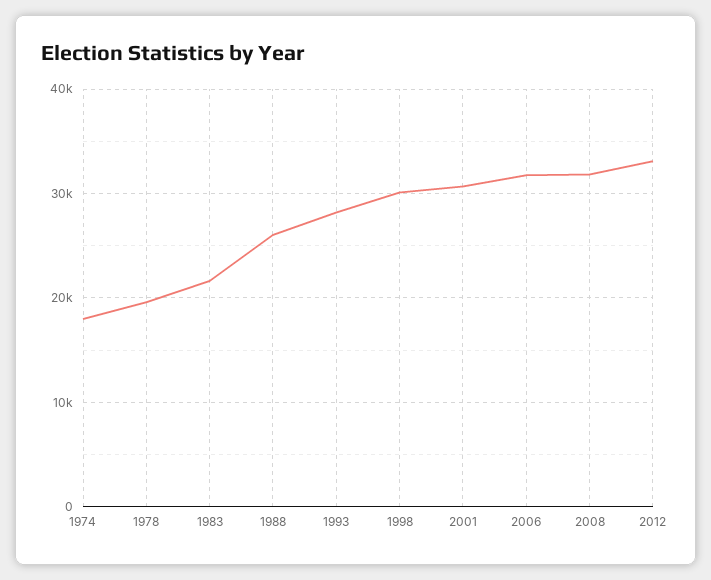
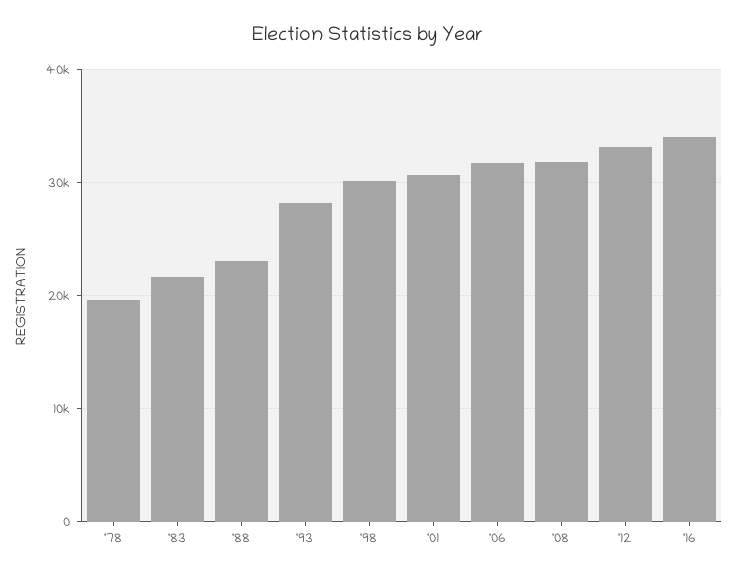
1974: 18000 -> none
1988: 26000 -> 23000
'16: none -> 34000

